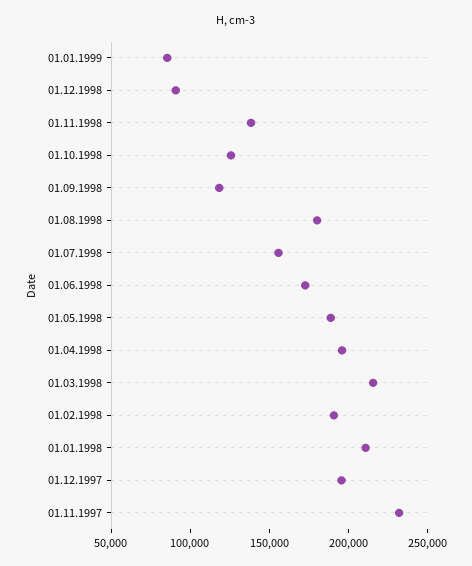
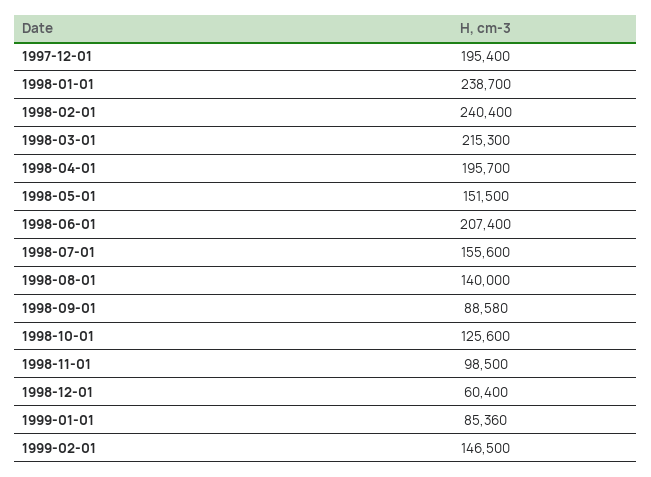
01.12.1998: 90000 -> 60400
01.11.1998: 140000 -> 98500
01.09.1998: 120000 -> 88580
01.08.1998: 180000 -> 140000
01.06.1998: 170000 -> 207400
01.05.1998: 190000 -> 151500
01.02.1998: 190000 -> 240400
01.01.1998: 210000 -> 238700
01.11.1997: 230000 -> none
1999-02-01: none -> 146500

